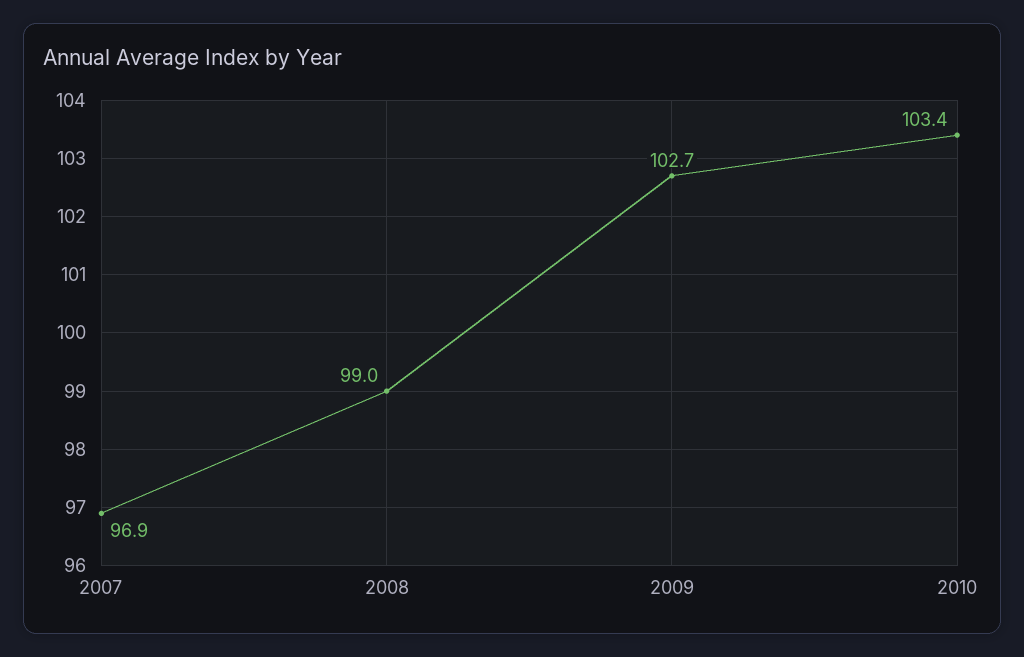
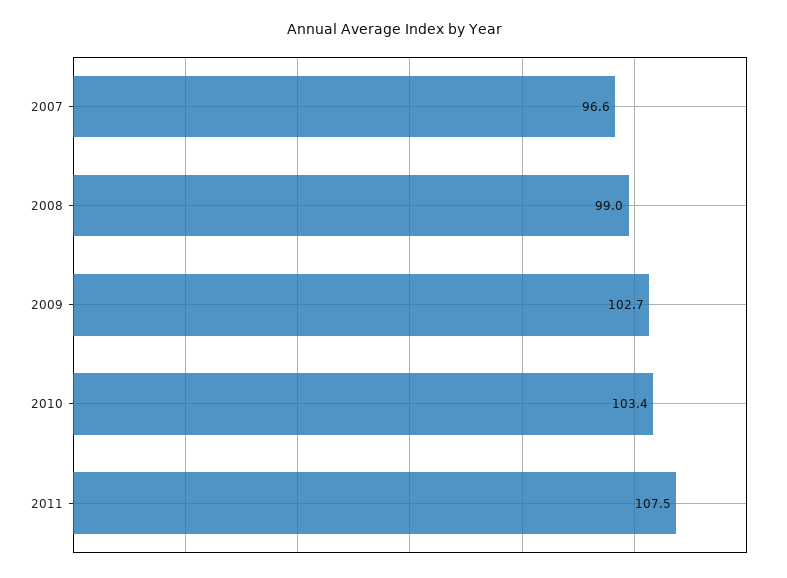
2007: 96.9 -> 96.6
2011: none -> 107.5

